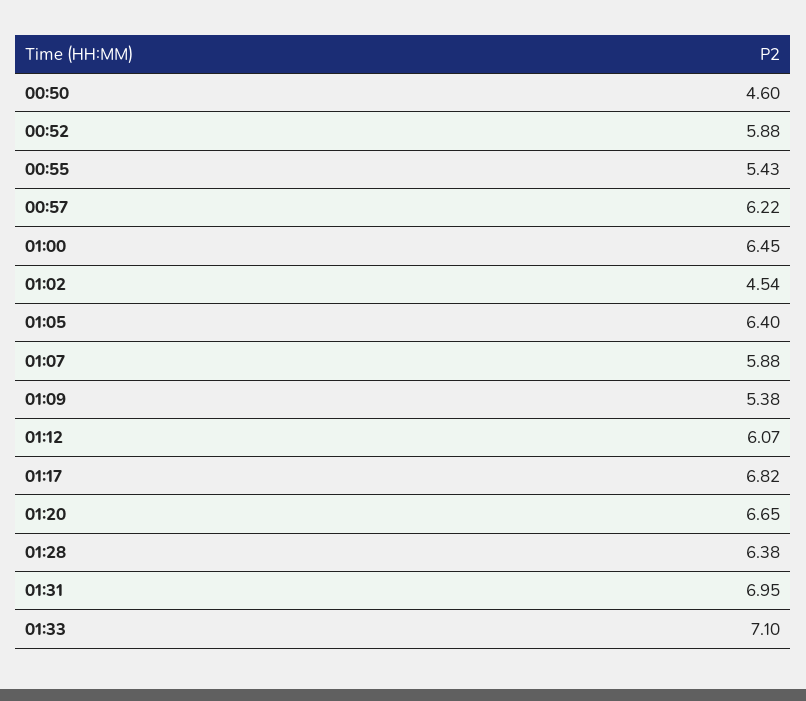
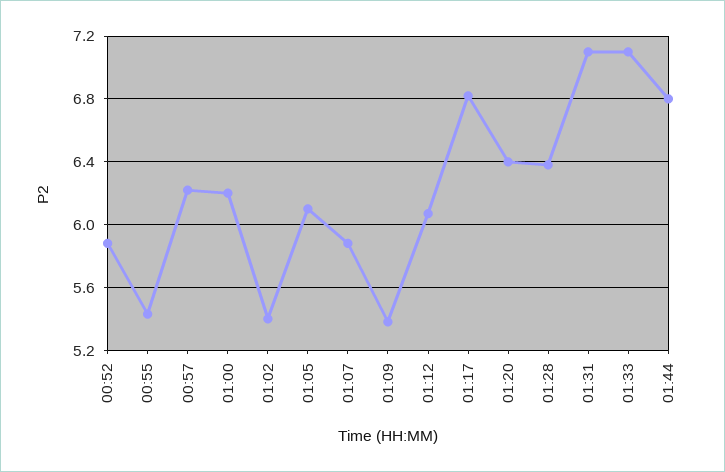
00:50: 4.6 -> none
01:00: 6.45 -> 6.2
01:02: 4.54 -> 5.4
01:05: 6.4 -> 6.1
01:20: 6.65 -> 6.4
01:31: 6.95 -> 7.1
01:44: none -> 6.8

